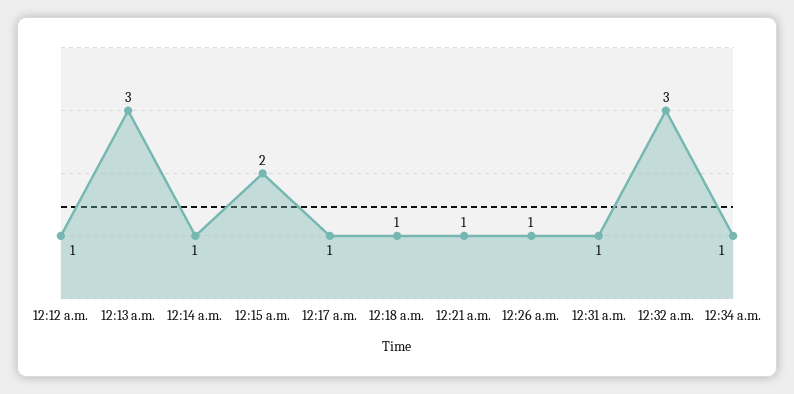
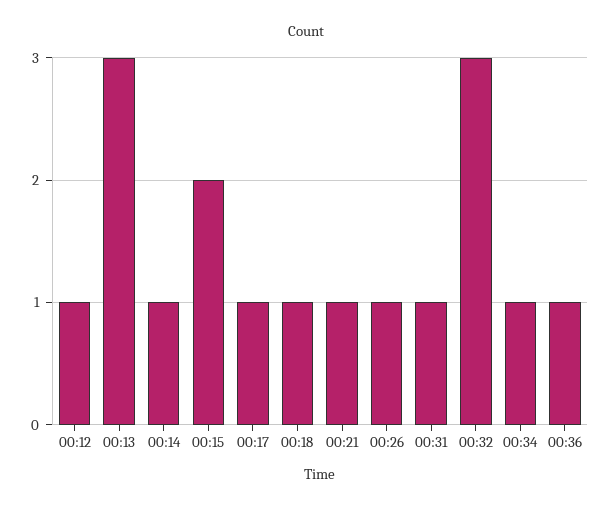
00:36: none -> 1

